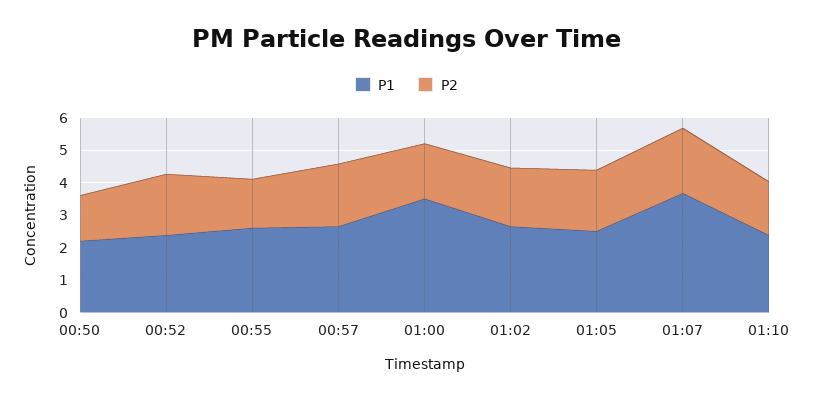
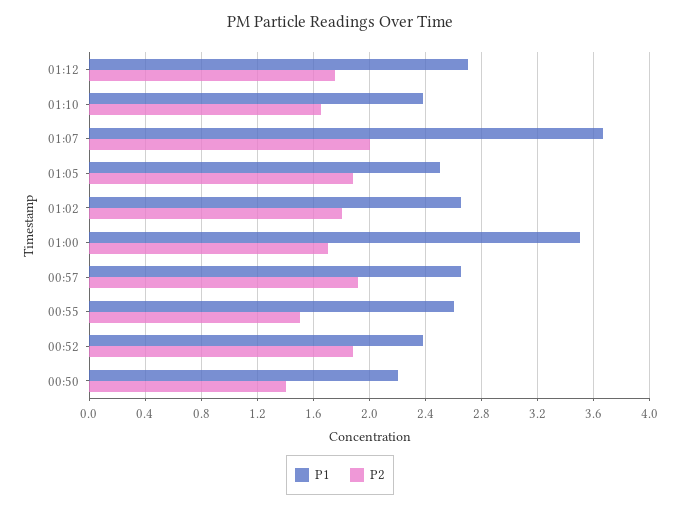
P1, 01:12: none -> 2.7
P2, 01:12: none -> 1.75

